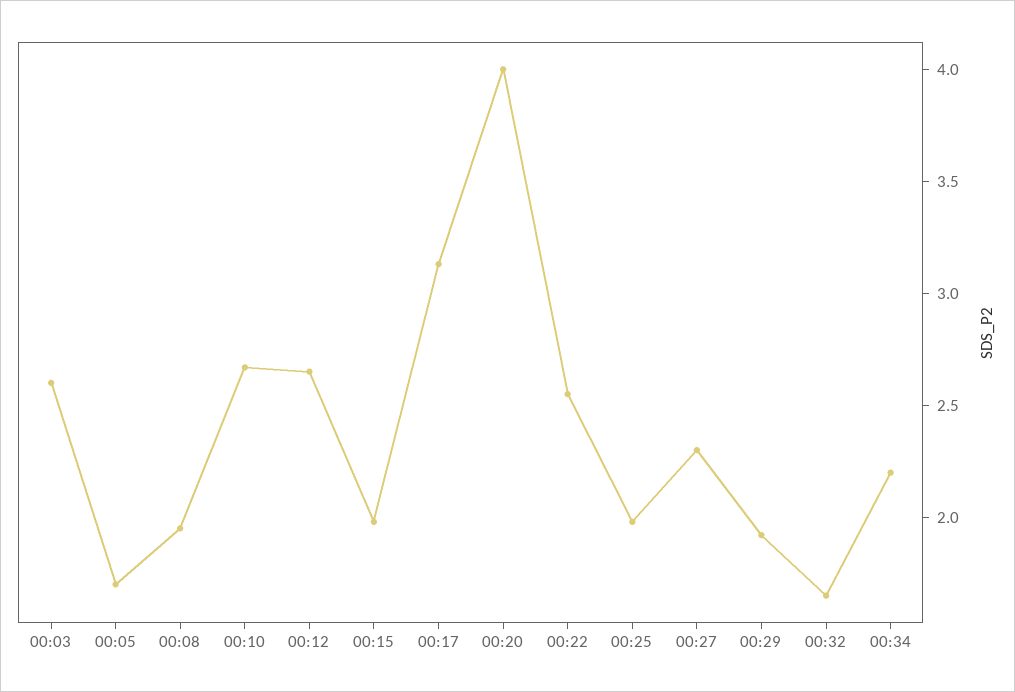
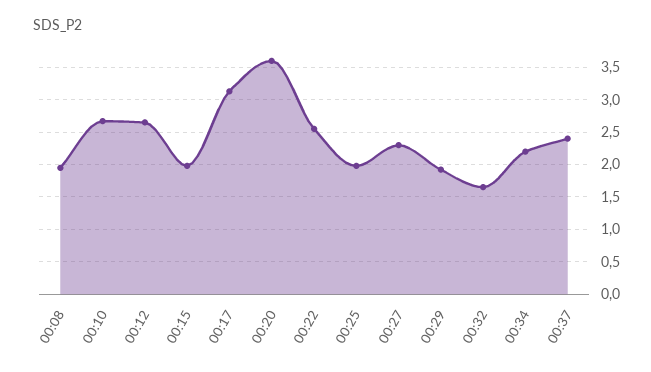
00:03: 2.6 -> none
00:05: 1.7 -> none
00:20: 4 -> 3.6
00:37: none -> 2.4

